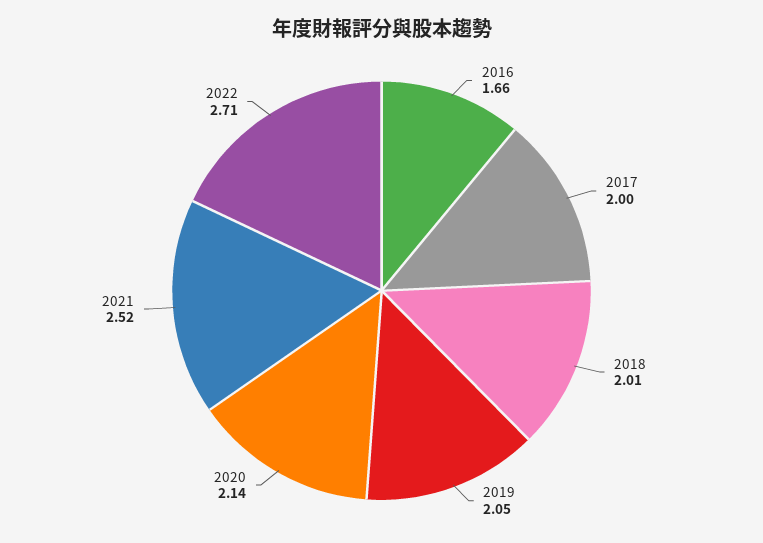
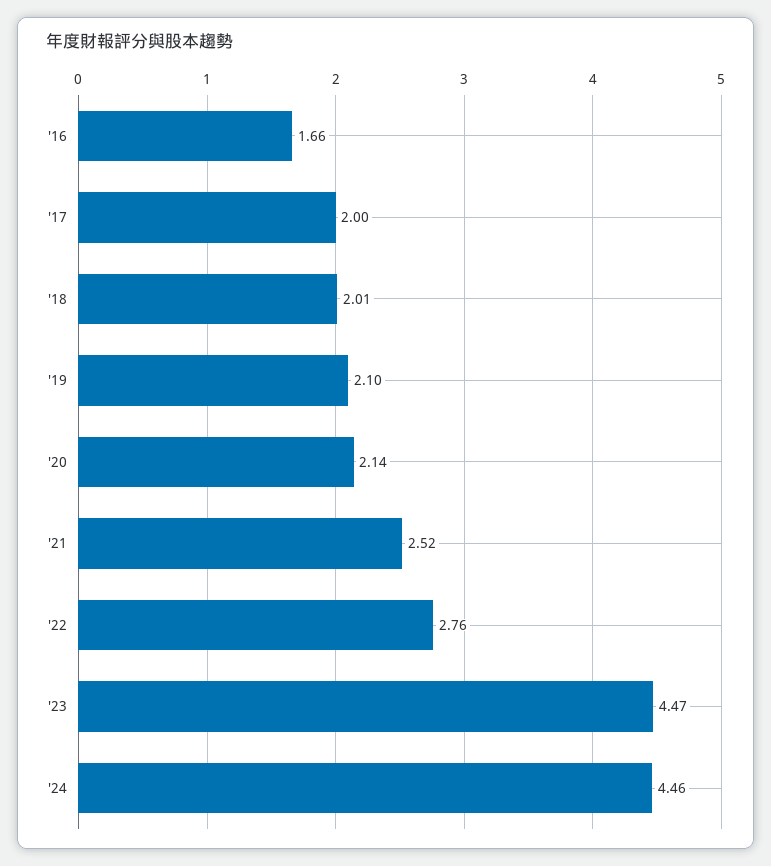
2019: 2.05 -> 2.1
2022: 2.71 -> 2.76
'23: none -> 4.47
'24: none -> 4.46

